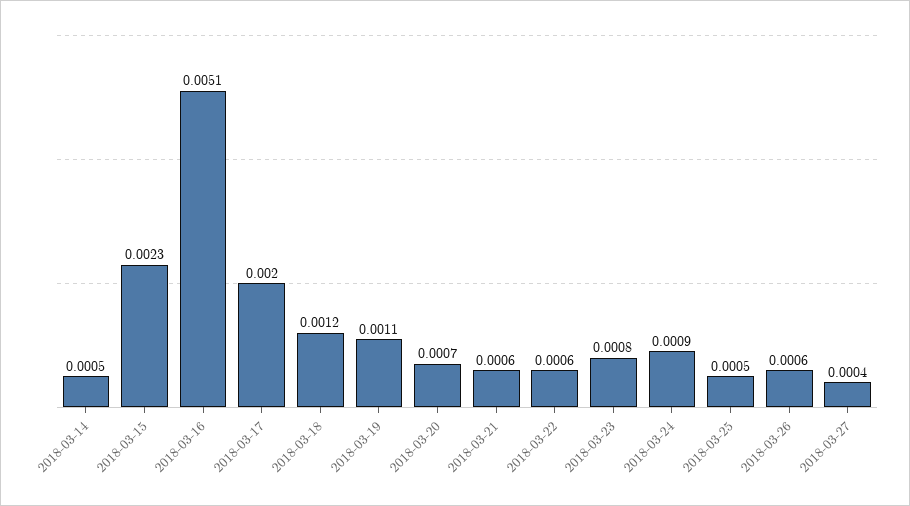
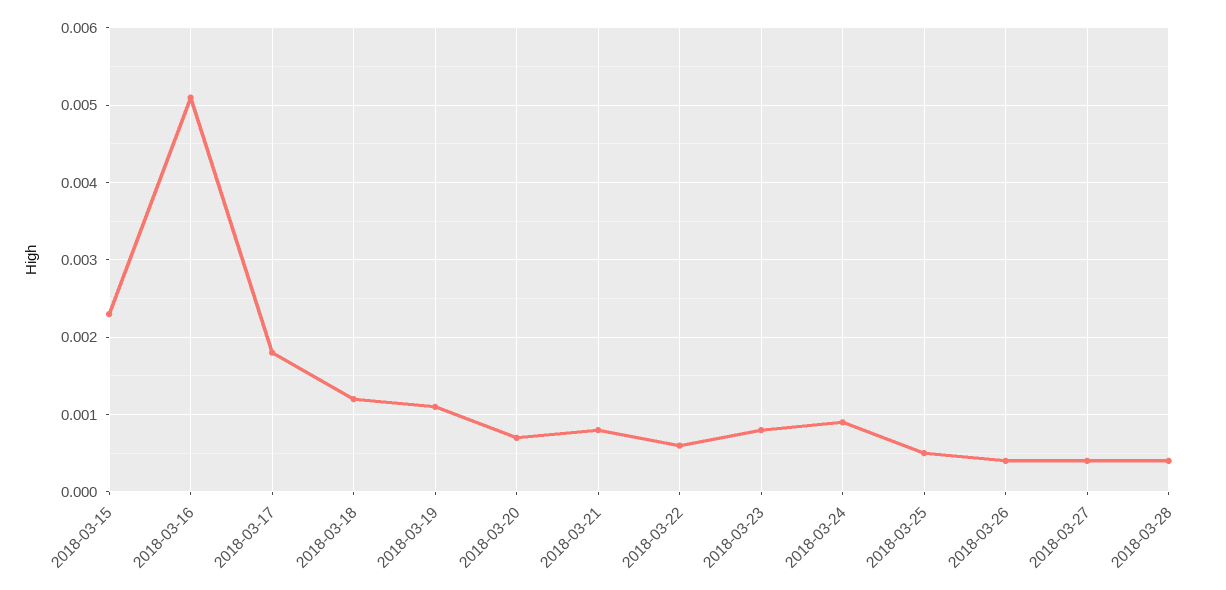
2018-03-14: 0.0005 -> none
2018-03-17: 0.002 -> 0.0018
2018-03-21: 0.0006 -> 0.0008
2018-03-26: 0.0006 -> 0.0004
2018-03-28: none -> 0.0004

